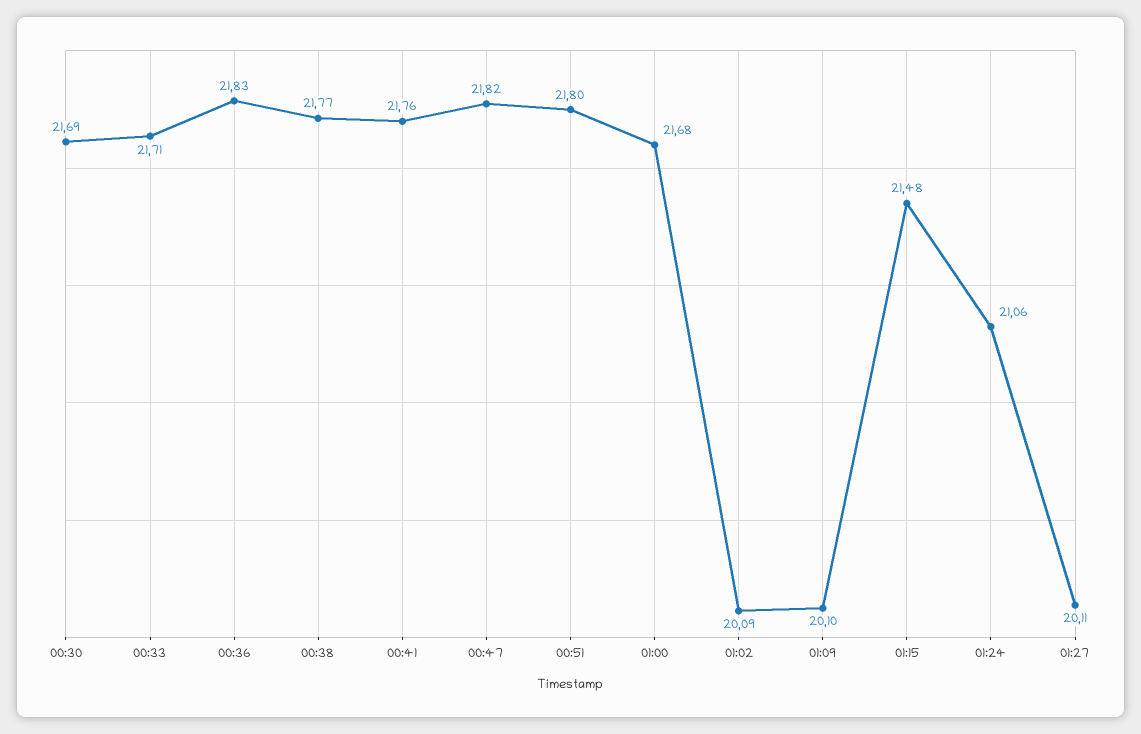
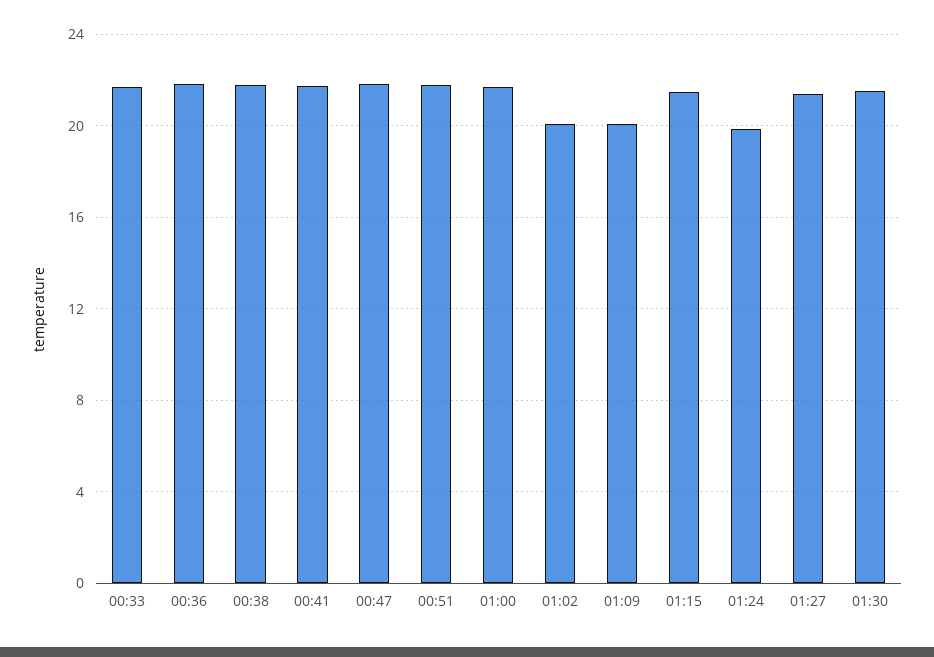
00:30: 21.69 -> none
01:24: 21.06 -> 20
01:27: 20.11 -> 21.5
01:30: none -> 21.5

